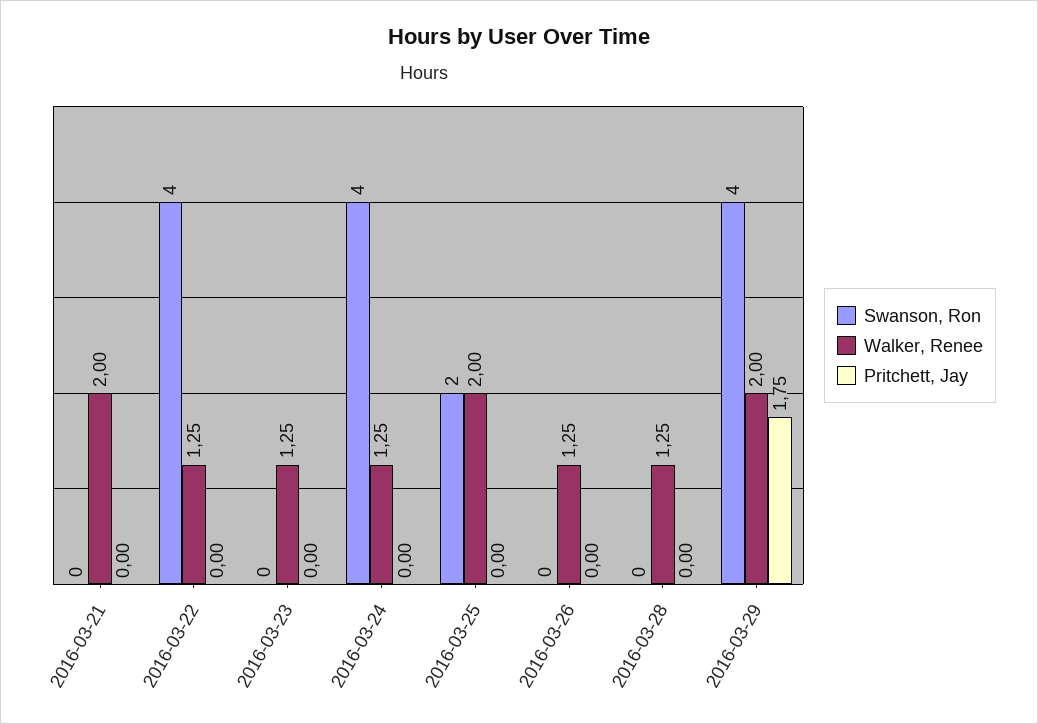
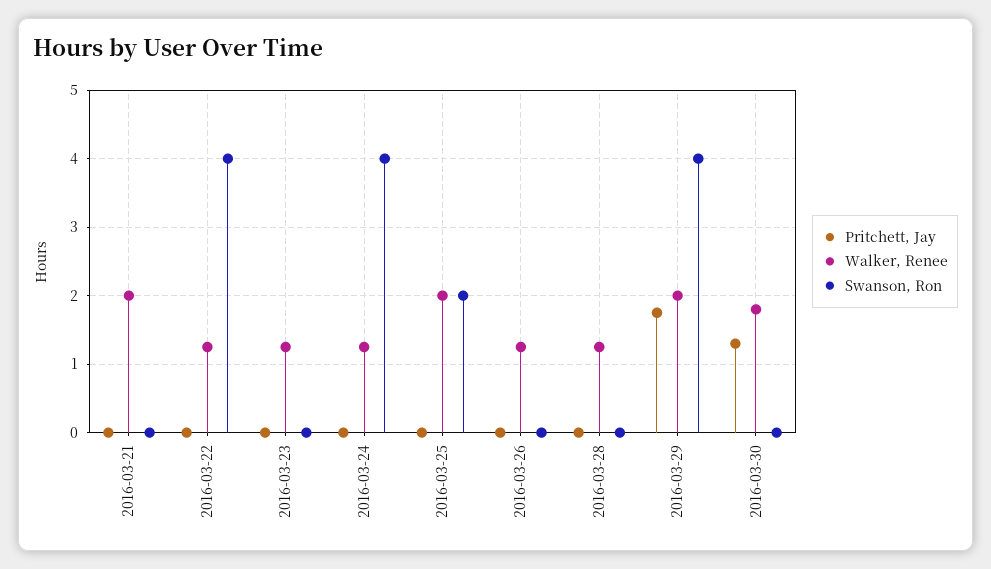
Pritchett, Jay, 2016-03-30: none -> 1.3
Walker, Renee, 2016-03-30: none -> 1.8
Swanson, Ron, 2016-03-30: none -> 0

